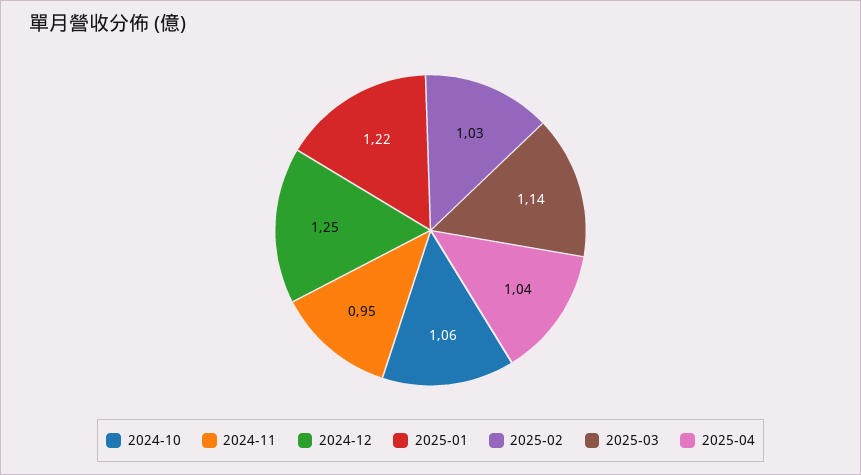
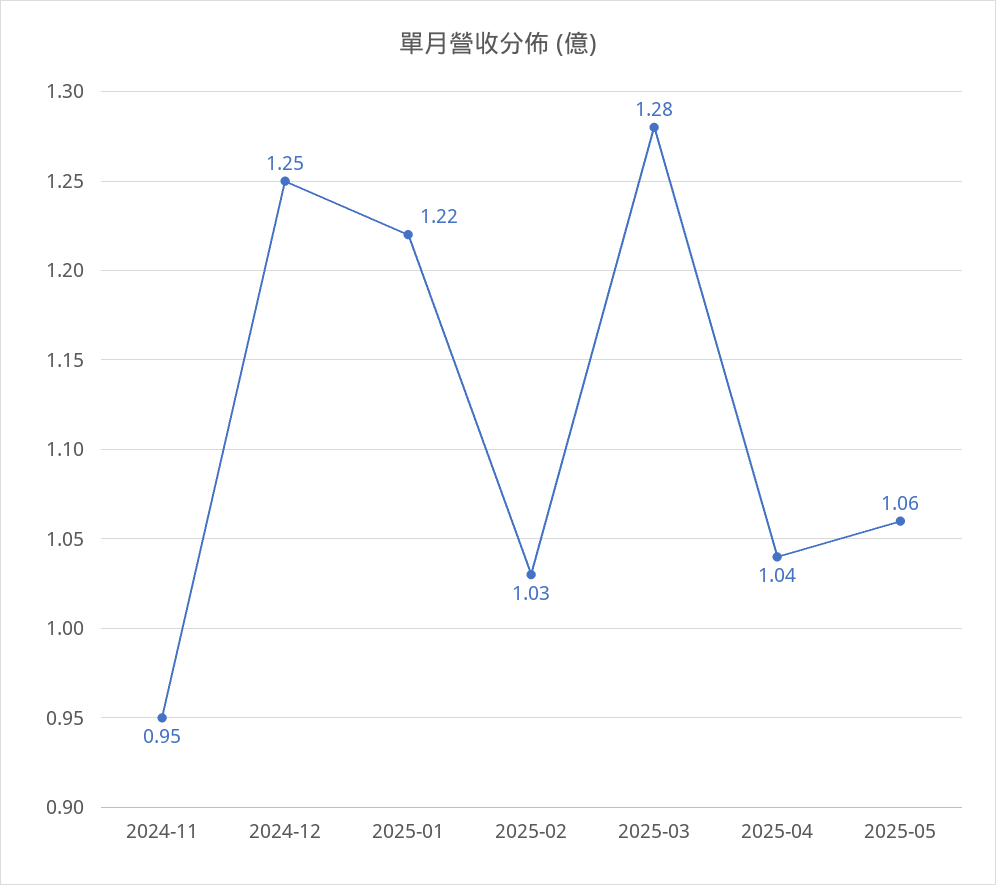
2024-10: 1.06 -> none
2025-03: 1.14 -> 1.28
2025-05: none -> 1.06

